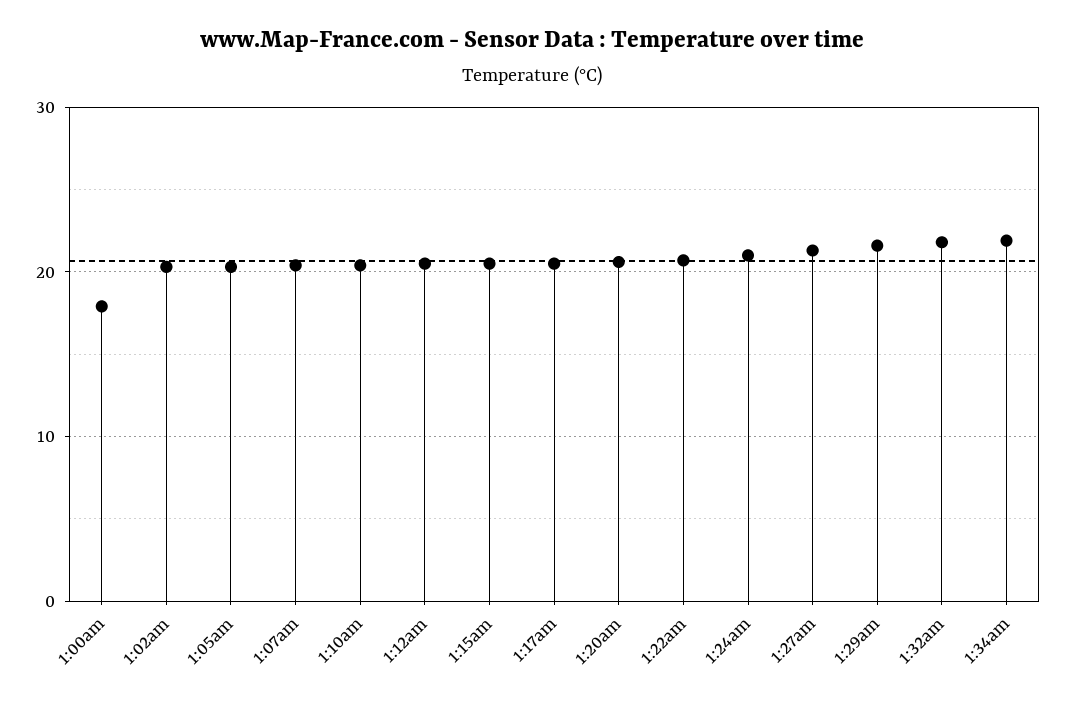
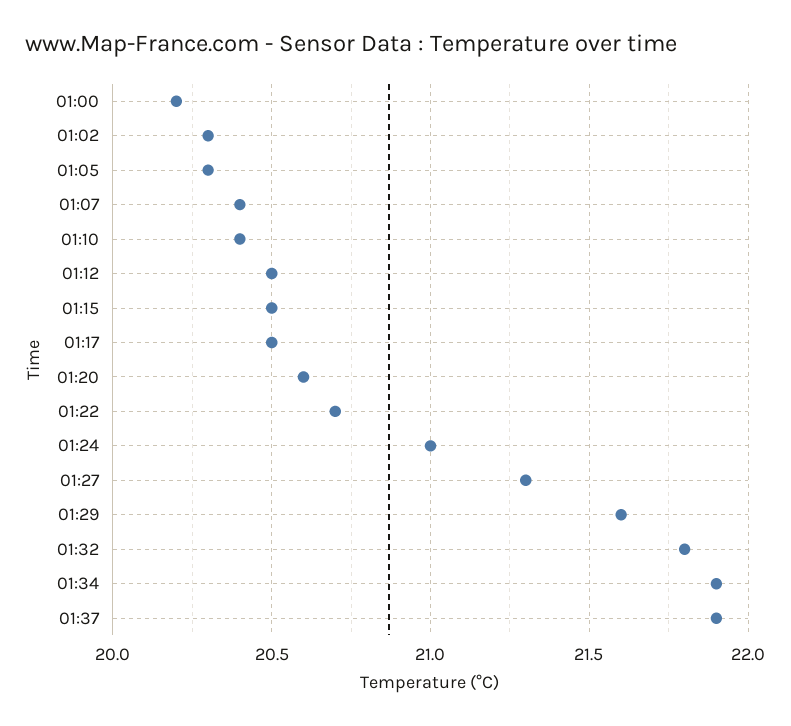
1:00am: 18 -> 20.2
01:37: none -> 21.9

